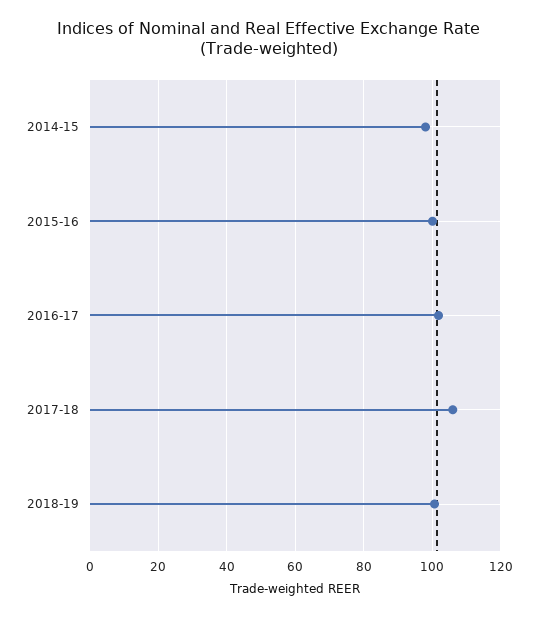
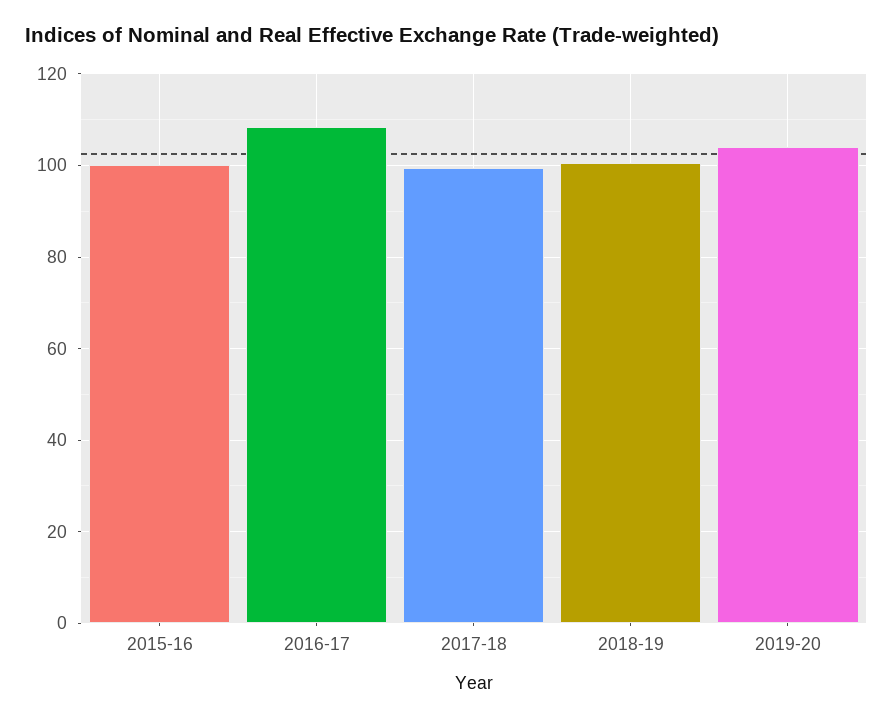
2014-15: 98 -> none
2016-17: 102 -> 108
2017-18: 106 -> 100
2019-20: none -> 104

